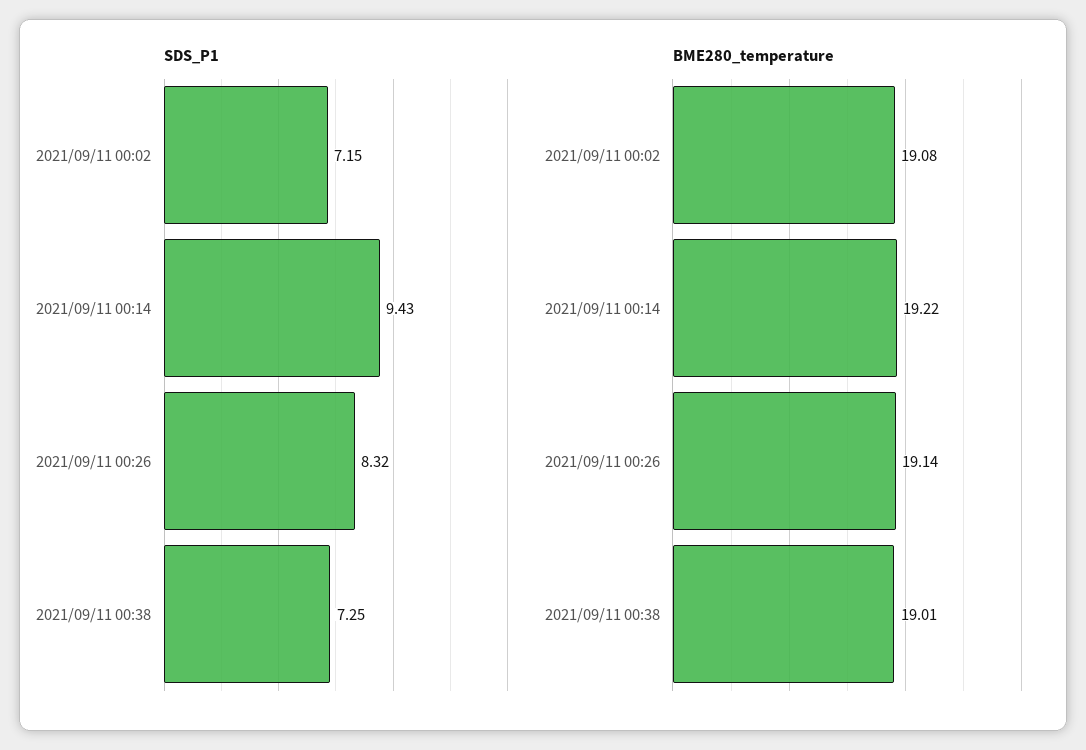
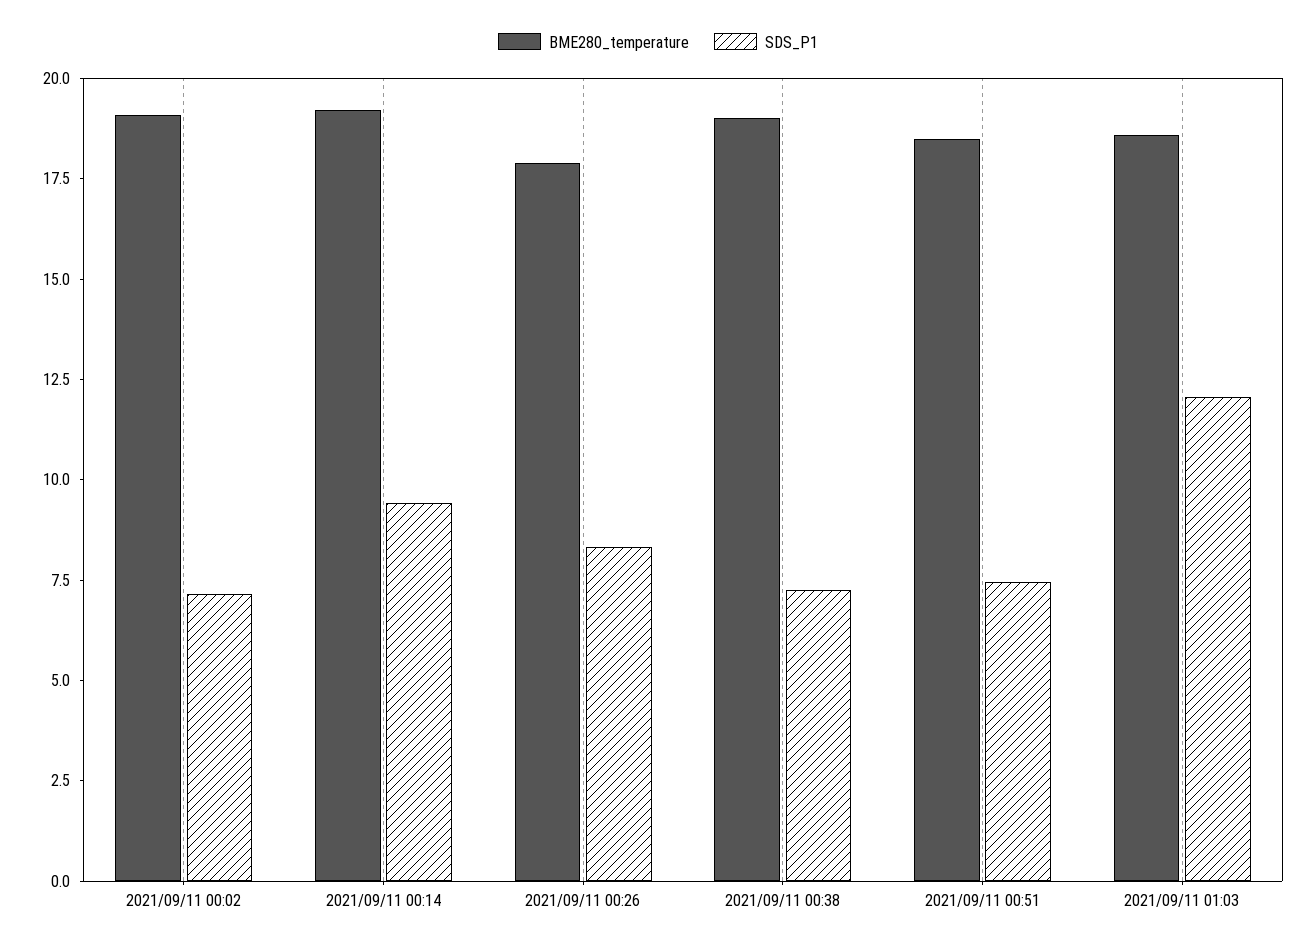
BME280_temperature, 2021/09/11 00:26: 19.14 -> 18
BME280_temperature, 2021/09/11 00:51: none -> 18.5
SDS_P1, 2021/09/11 00:51: none -> 7.5
BME280_temperature, 2021/09/11 01:03: none -> 18.5
SDS_P1, 2021/09/11 01:03: none -> 12

